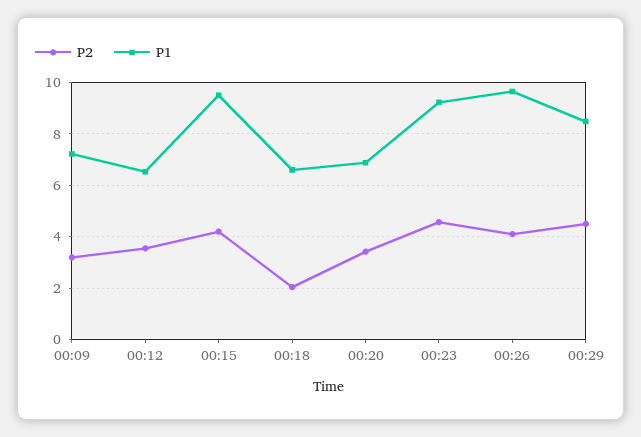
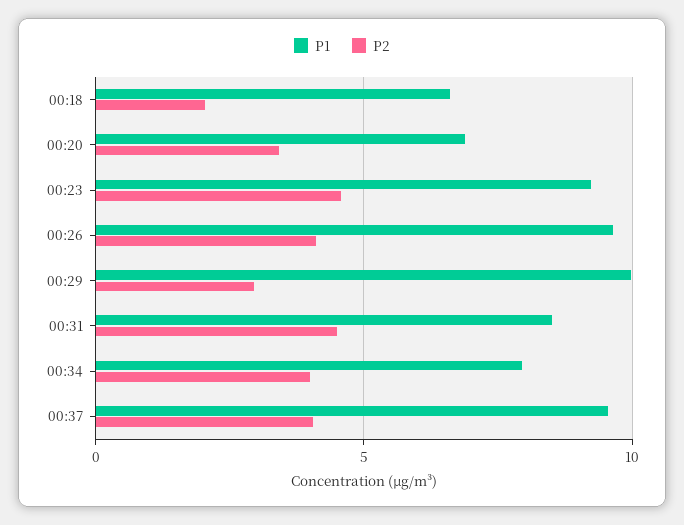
P2, 00:09: 3.25 -> none
P1, 00:09: 7.25 -> none
P2, 00:12: 3.5 -> none
P1, 00:12: 6.5 -> none
P2, 00:15: 4.25 -> none
P1, 00:15: 9.5 -> none
P2, 00:29: 4.5 -> 3
P1, 00:29: 8.5 -> 10
P1, 00:31: none -> 8.5
P2, 00:31: none -> 4.5
P1, 00:34: none -> 8
P2, 00:34: none -> 4
P1, 00:37: none -> 9.5
P2, 00:37: none -> 4

